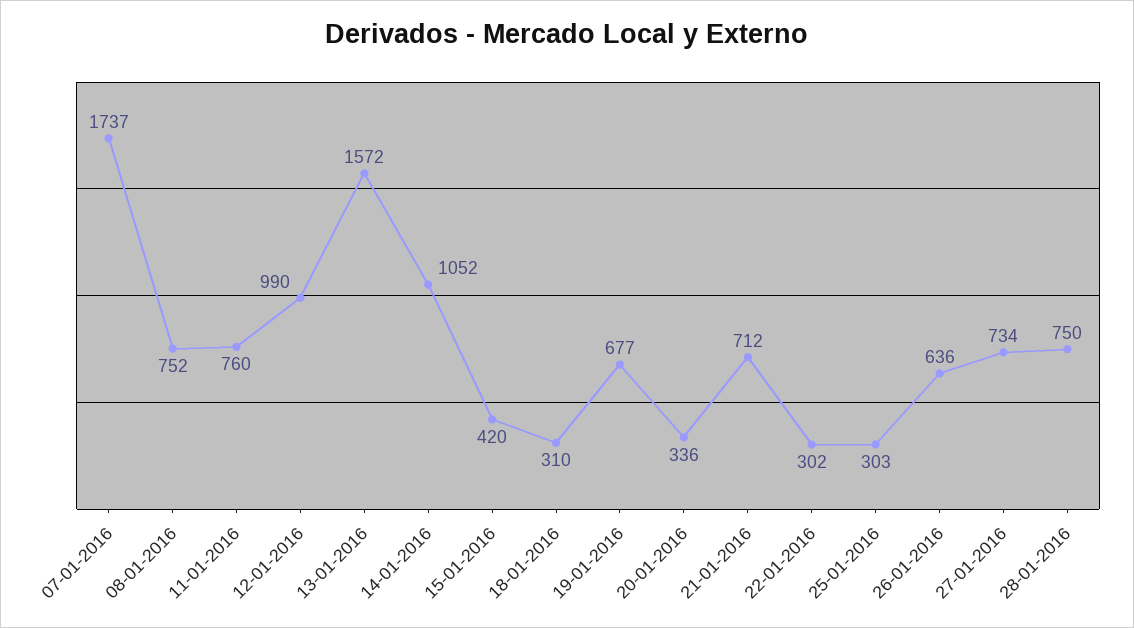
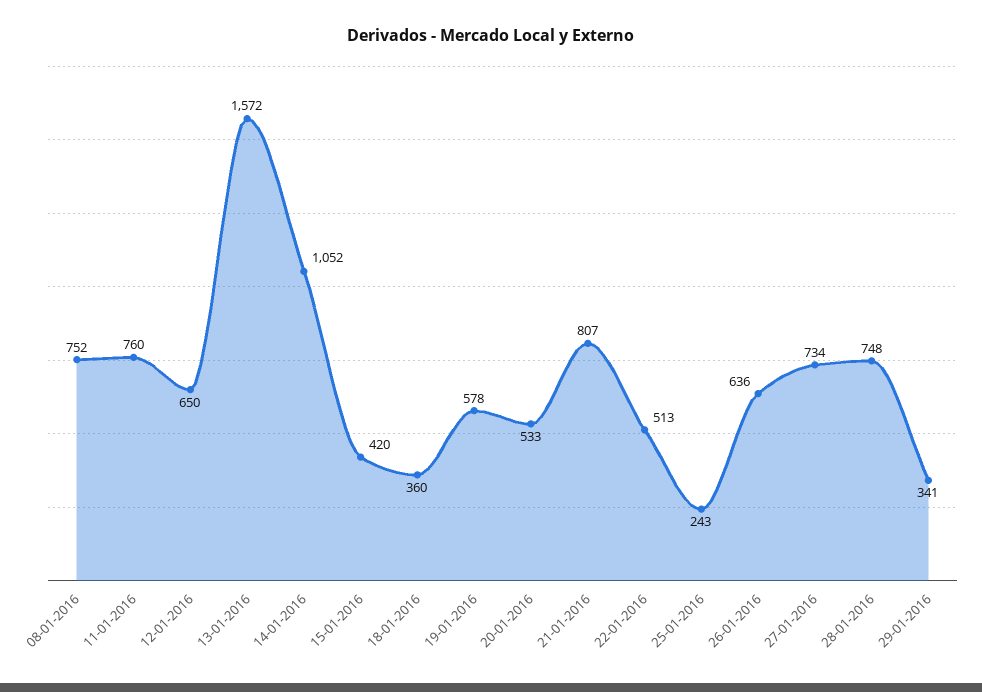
07-01-2016: 1737 -> none
12-01-2016: 990 -> 650
18-01-2016: 310 -> 360
19-01-2016: 677 -> 578
20-01-2016: 336 -> 533
21-01-2016: 712 -> 807
22-01-2016: 302 -> 513
25-01-2016: 303 -> 243
28-01-2016: 750 -> 748
29-01-2016: none -> 341

